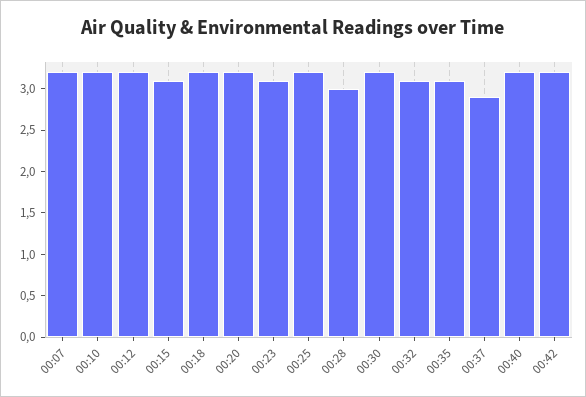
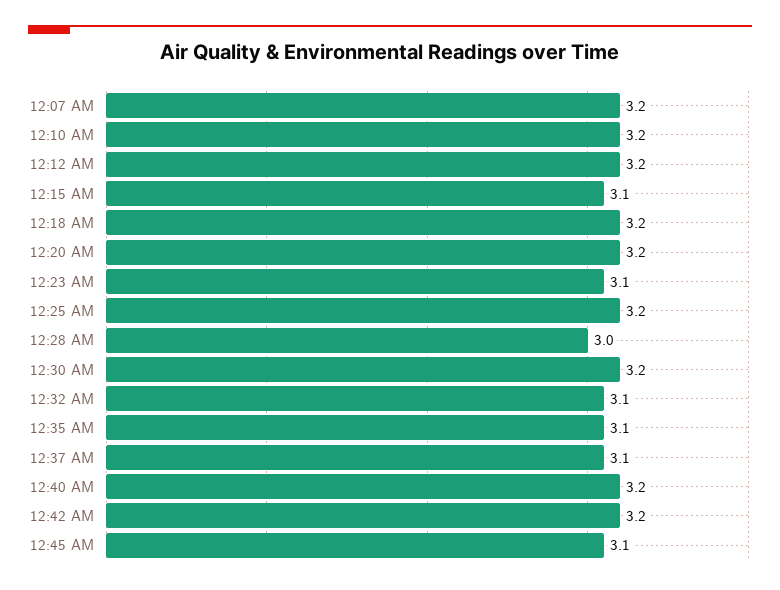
00:37: 2.9 -> 3.1
12:45 AM: none -> 3.1

